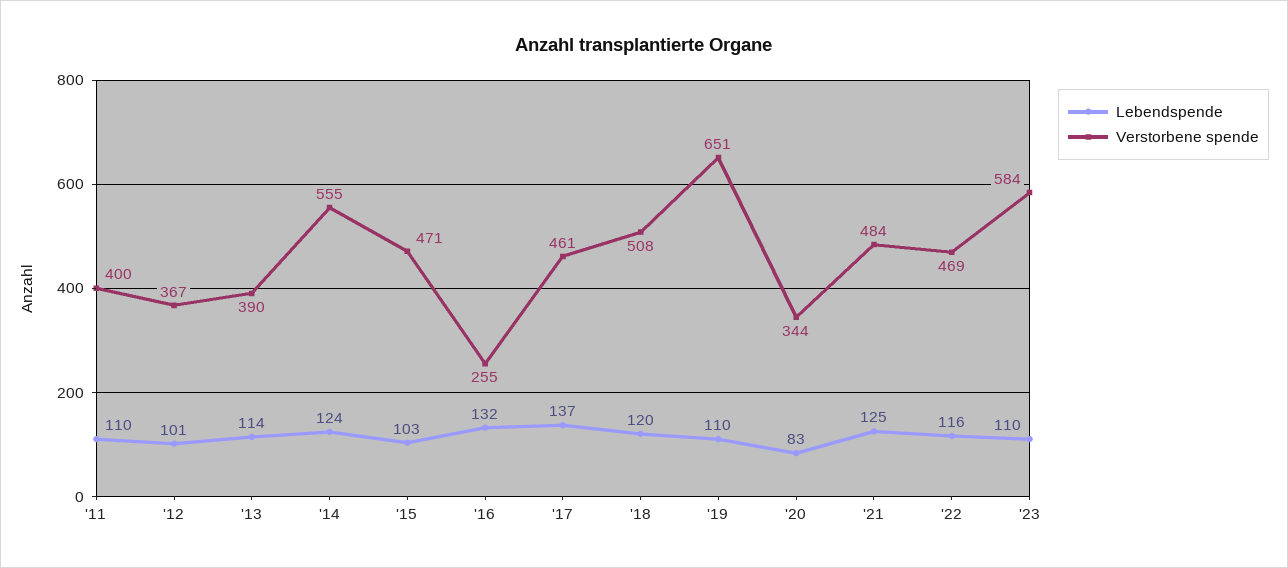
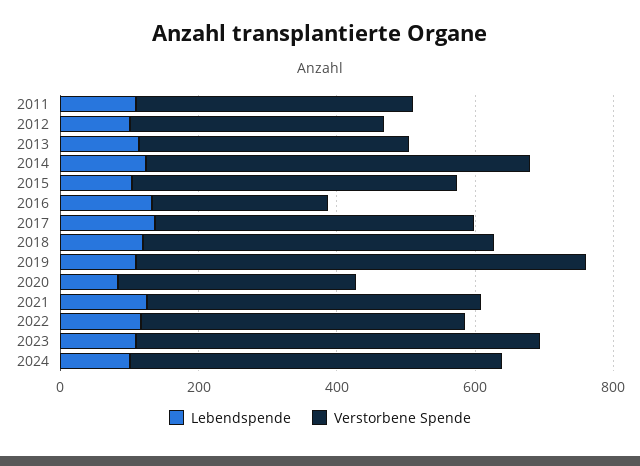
Lebendspende, 2024: none -> 100
Verstorbene spende, 2024: none -> 550

